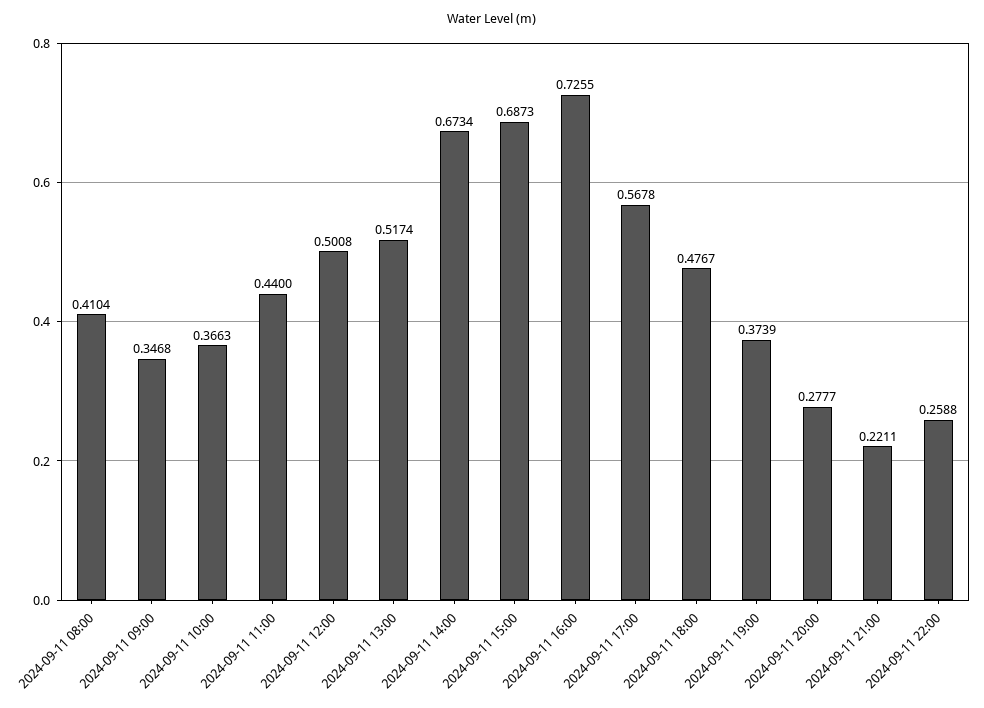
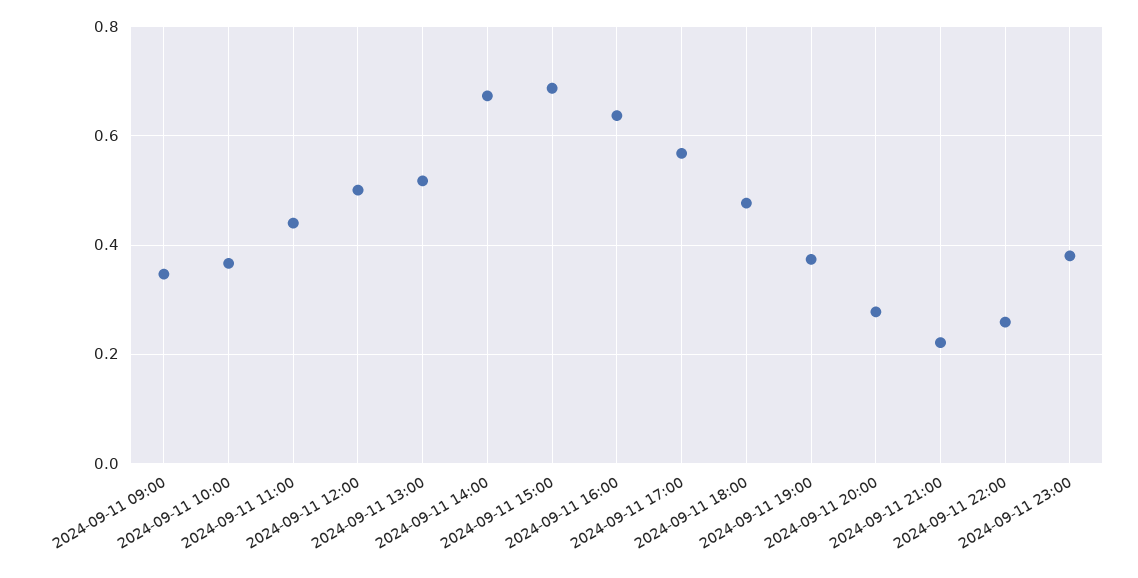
2024-09-11 08:00: 0.4104 -> none
2024-09-11 16:00: 0.7255 -> 0.64
2024-09-11 23:00: none -> 0.38

